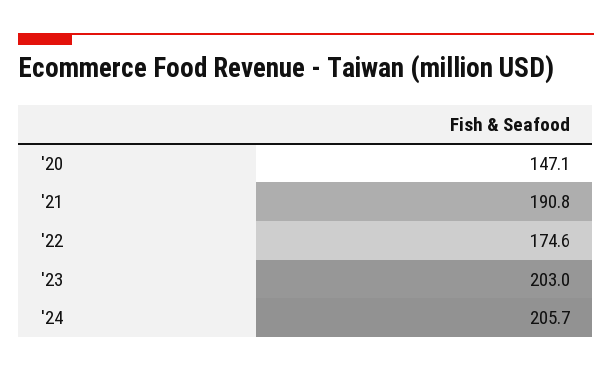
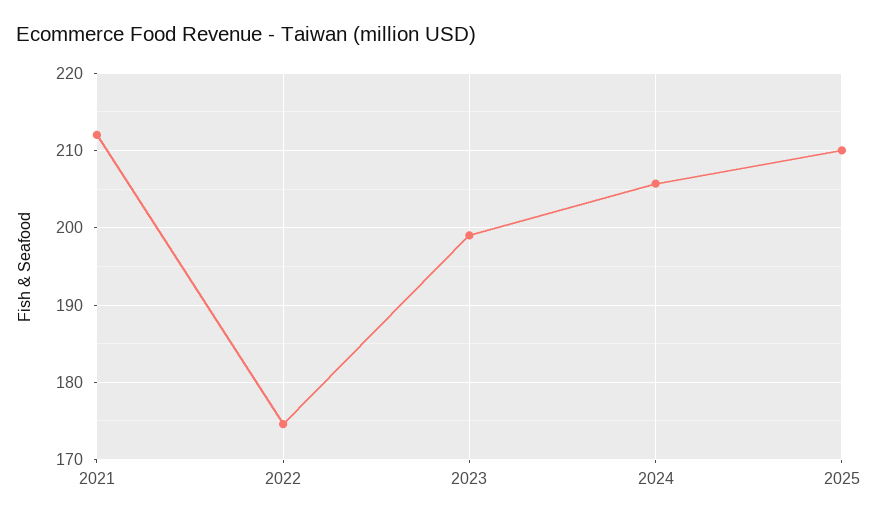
'20: 147.1 -> none
'21: 190.8 -> 212
'23: 203 -> 199
2025: none -> 210

